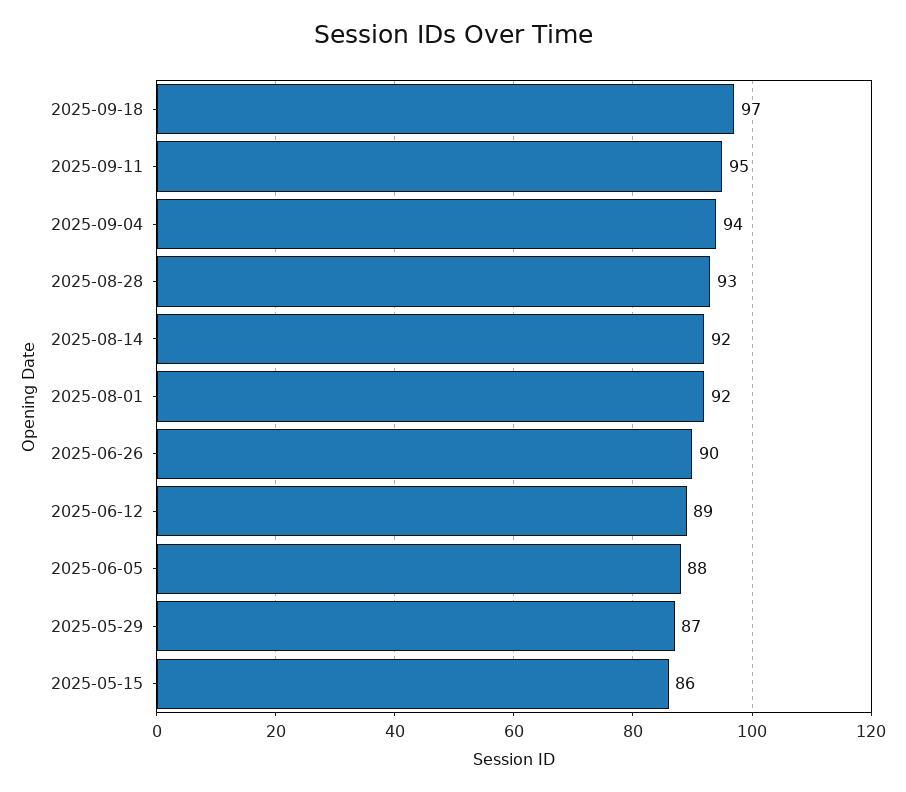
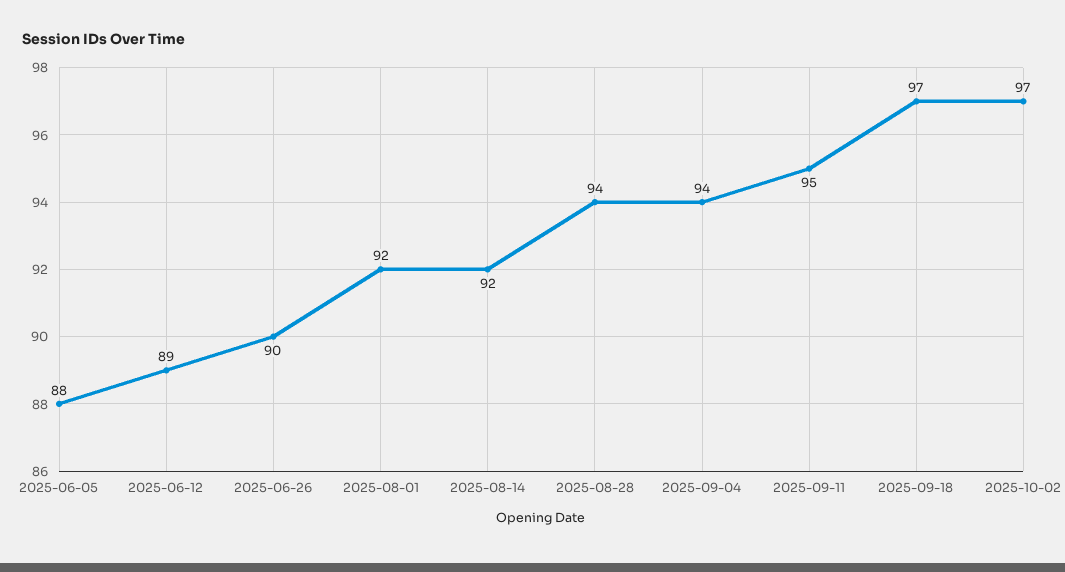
2025-08-28: 93 -> 94
2025-05-29: 87 -> none
2025-05-15: 86 -> none
2025-10-02: none -> 97

